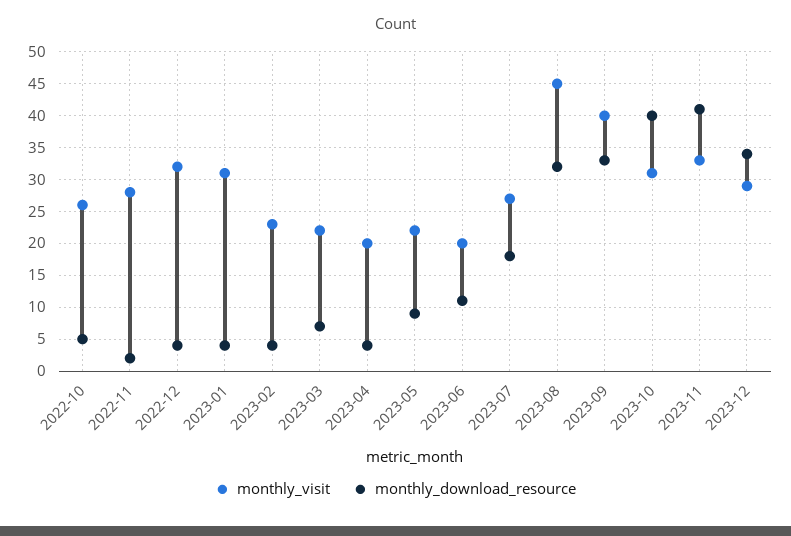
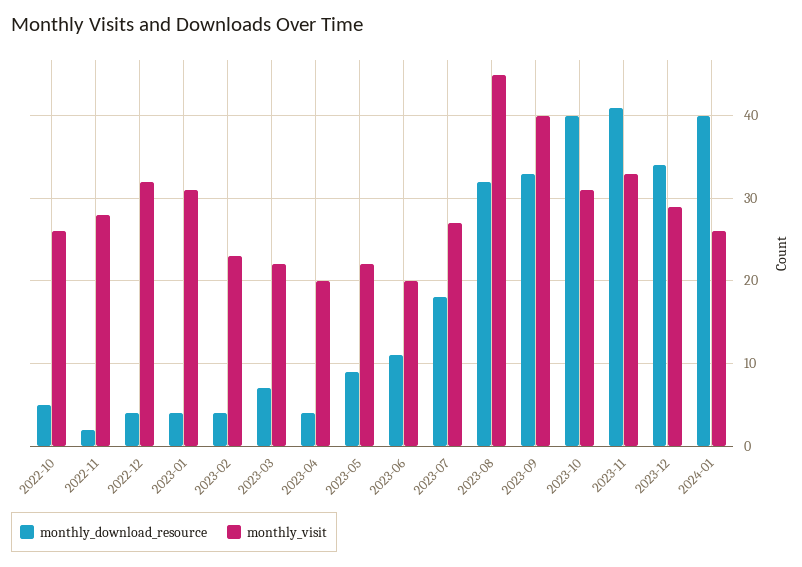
monthly_download_resource, 2024-01: none -> 40
monthly_visit, 2024-01: none -> 26

